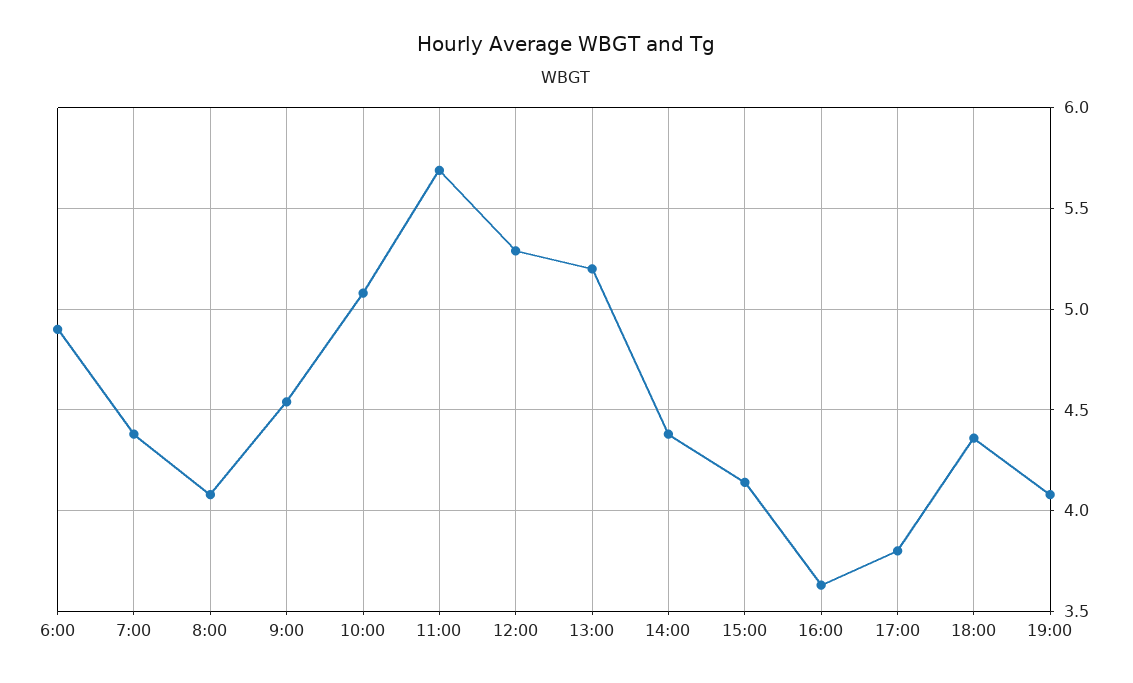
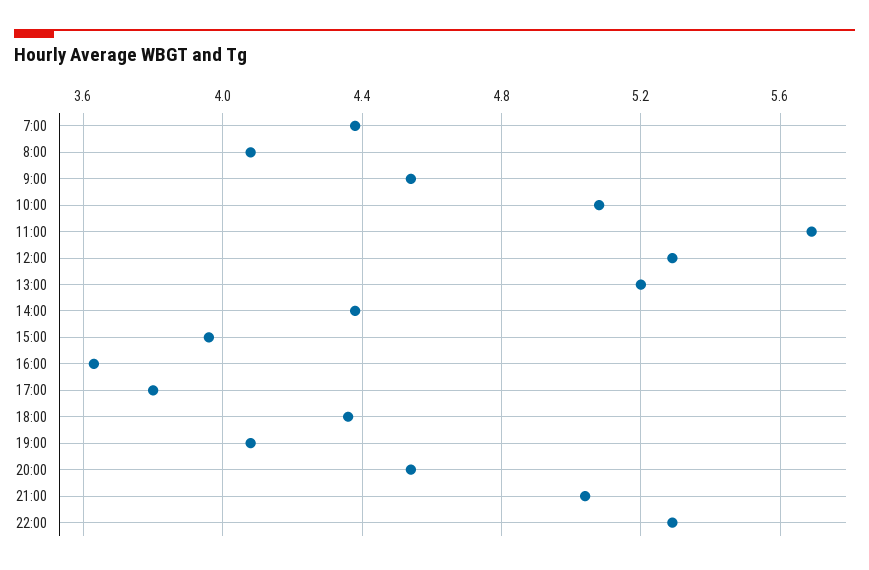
6:00: 4.9 -> none
15:00: 4.15 -> 3.95
20:00: none -> 4.55
21:00: none -> 5.05
22:00: none -> 5.3

